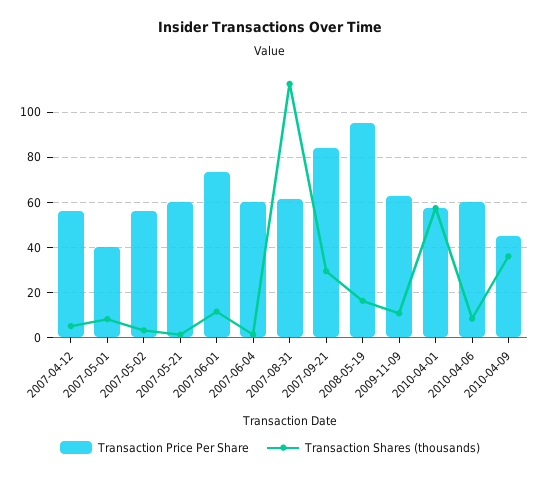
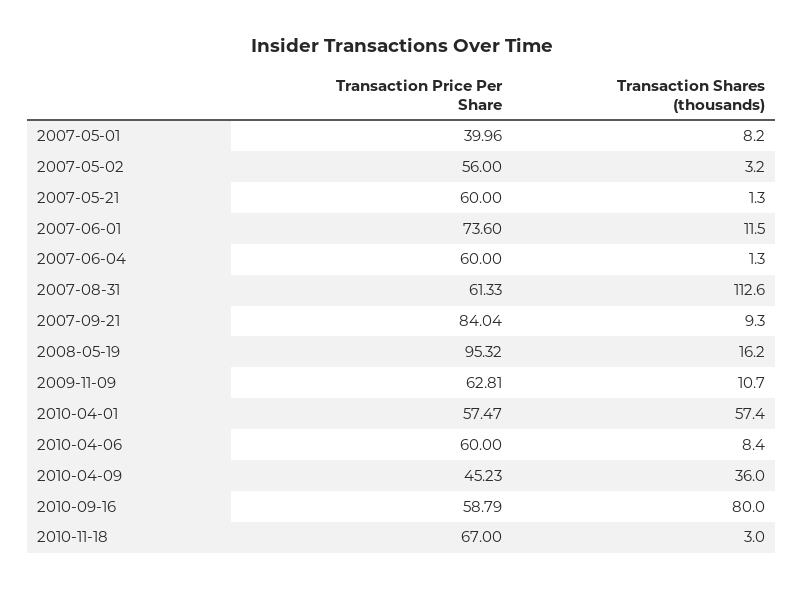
Transaction Price Per Share, 2007-04-12: 55 -> none
Transaction Shares (thousands), 2007-04-12: 5 -> none
Transaction Shares (thousands), 2007-09-21: 30 -> 9.3
Transaction Price Per Share, 2010-09-16: none -> 58.79
Transaction Shares (thousands), 2010-09-16: none -> 80
Transaction Price Per Share, 2010-11-18: none -> 67
Transaction Shares (thousands), 2010-11-18: none -> 3

